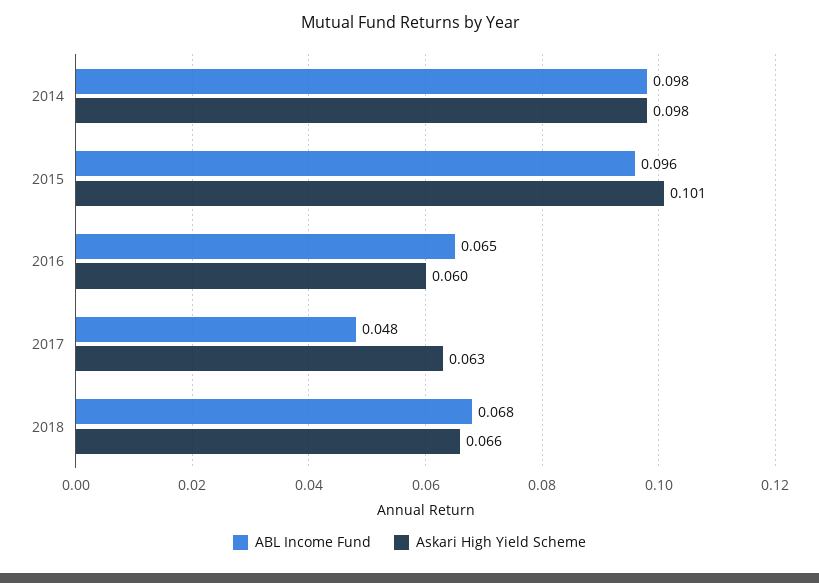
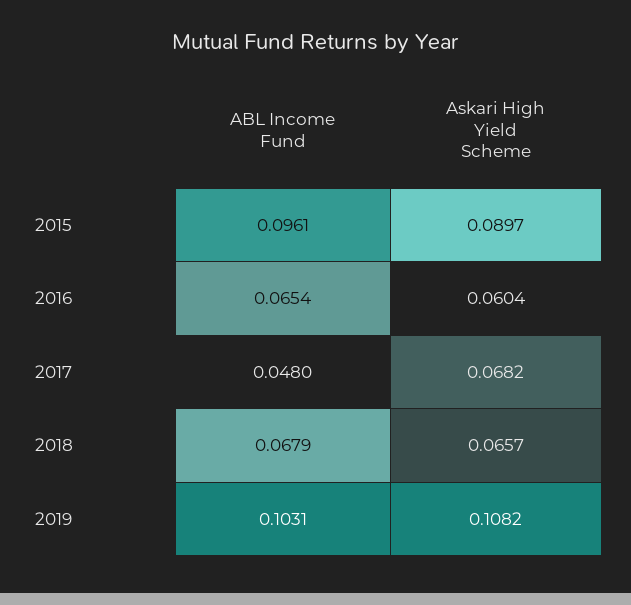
ABL Income Fund, 2014: 0.098 -> none
Askari High Yield Scheme, 2014: 0.098 -> none
Askari High Yield Scheme, 2015: 0.101 -> 0.0897
Askari High Yield Scheme, 2017: 0.063 -> 0.0682
ABL Income Fund, 2019: none -> 0.1031
Askari High Yield Scheme, 2019: none -> 0.1082

